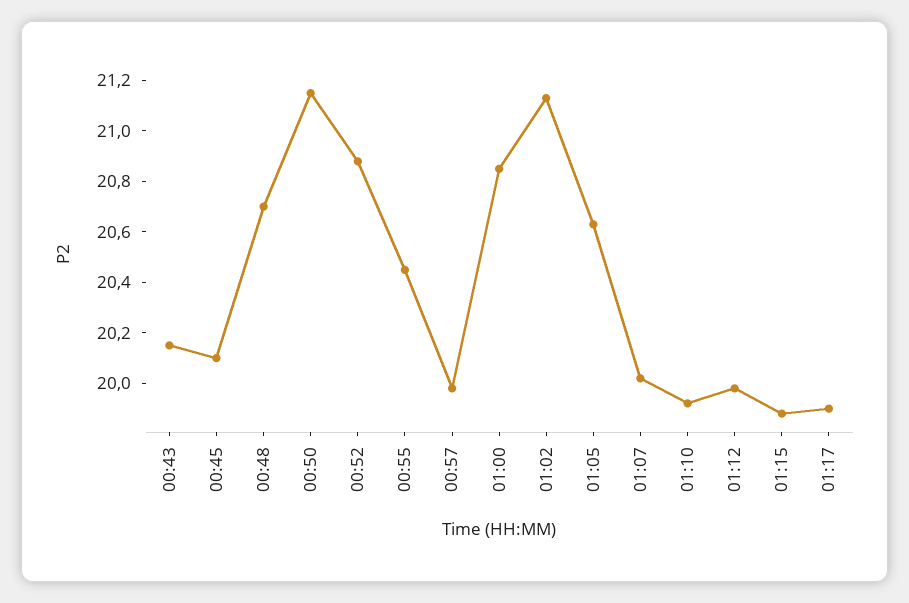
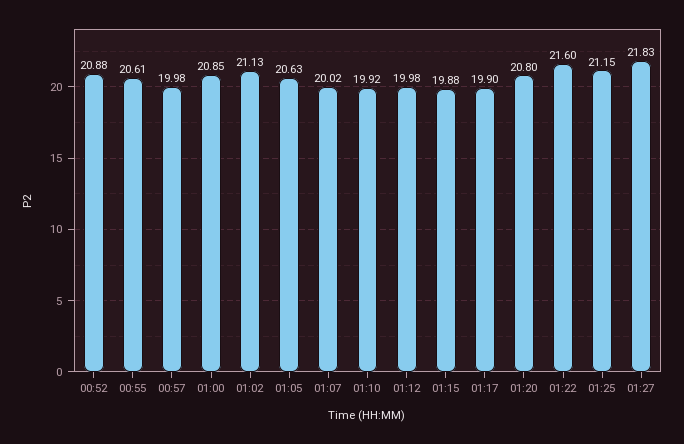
00:43: 20.15 -> none
00:45: 20.1 -> none
00:48: 20.7 -> none
00:50: 21.15 -> none
00:55: 20.45 -> 20.61
01:20: none -> 20.8
01:22: none -> 21.6
01:25: none -> 21.15
01:27: none -> 21.83

